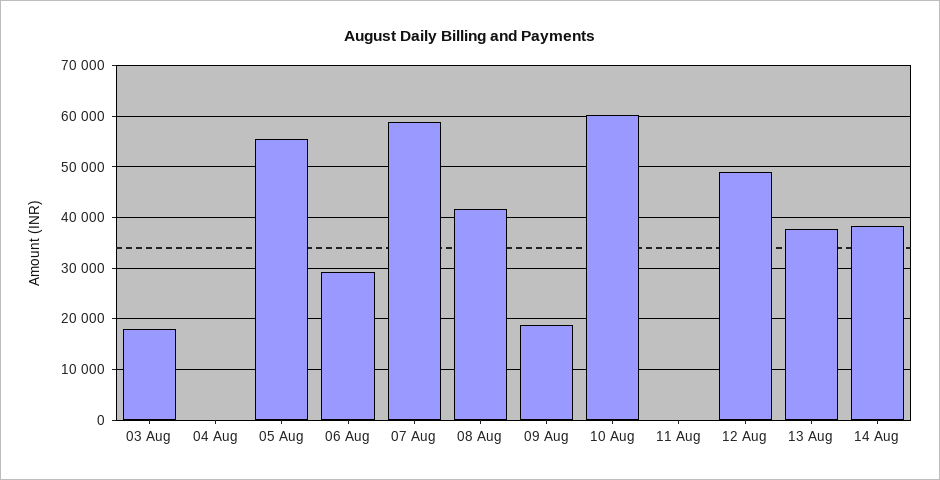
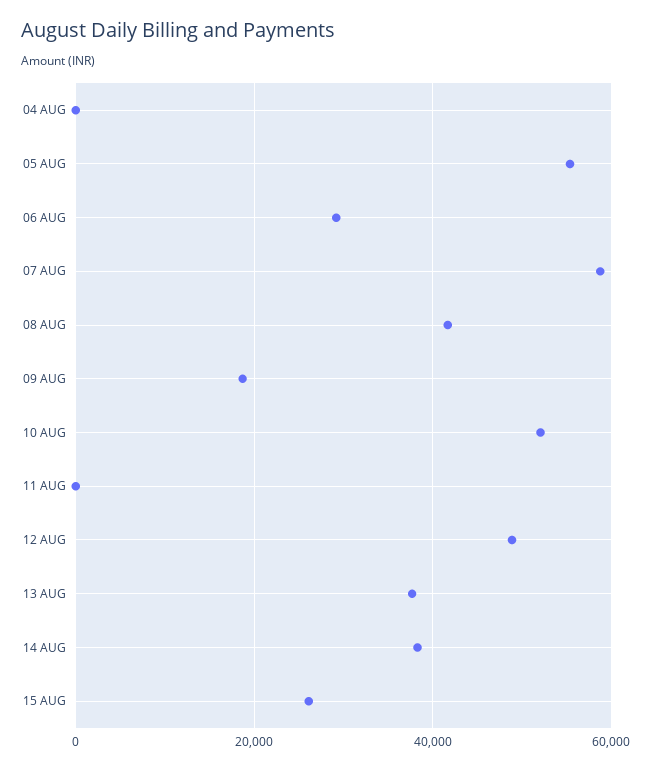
03 Aug: 18000 -> none
10 Aug: 60000 -> 52000
15 AUG: none -> 26000

